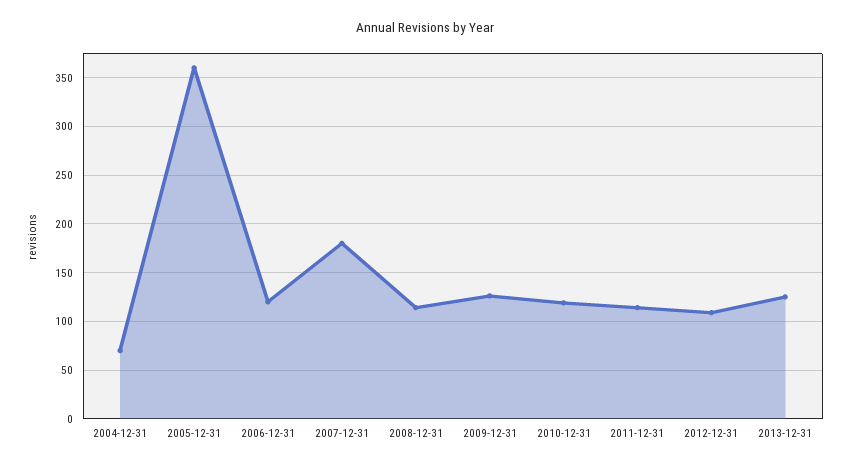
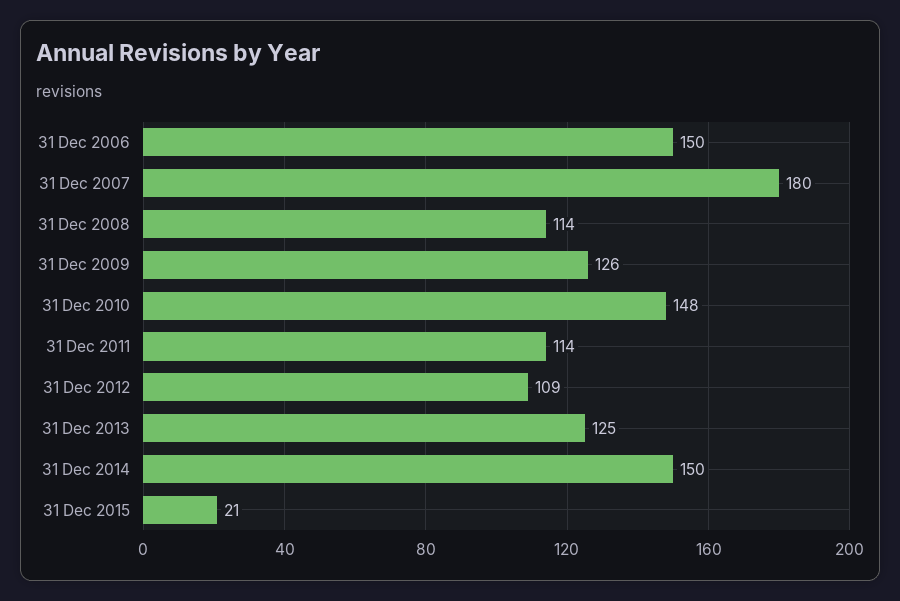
2004-12-31: 70 -> none
2005-12-31: 360 -> none
2006-12-31: 120 -> 150
2010-12-31: 120 -> 148
31 Dec 2014: none -> 150
31 Dec 2015: none -> 21

